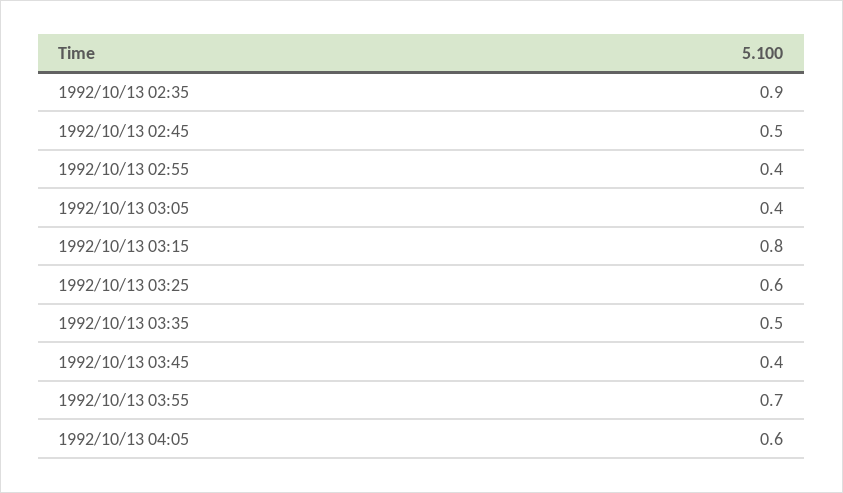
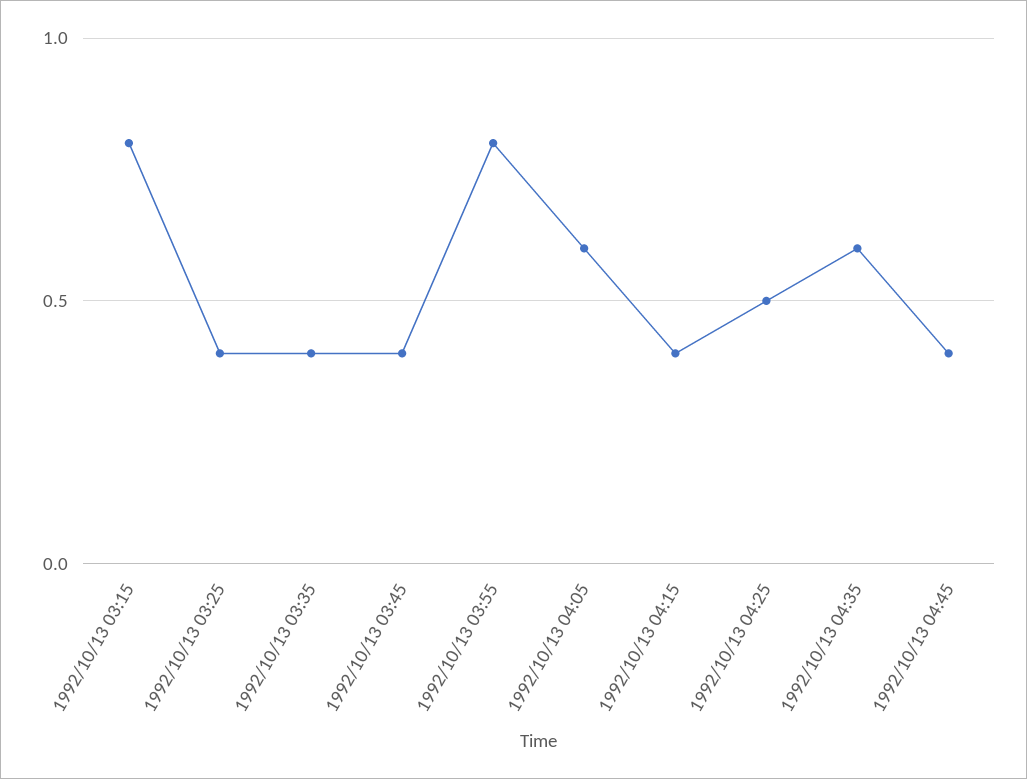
1992/10/13 02:35: 0.9 -> none
1992/10/13 02:45: 0.5 -> none
1992/10/13 02:55: 0.4 -> none
1992/10/13 03:05: 0.4 -> none
1992/10/13 03:25: 0.6 -> 0.4
1992/10/13 03:35: 0.5 -> 0.4
1992/10/13 03:55: 0.7 -> 0.8
1992/10/13 04:15: none -> 0.4
1992/10/13 04:25: none -> 0.5
1992/10/13 04:35: none -> 0.6
1992/10/13 04:45: none -> 0.4

